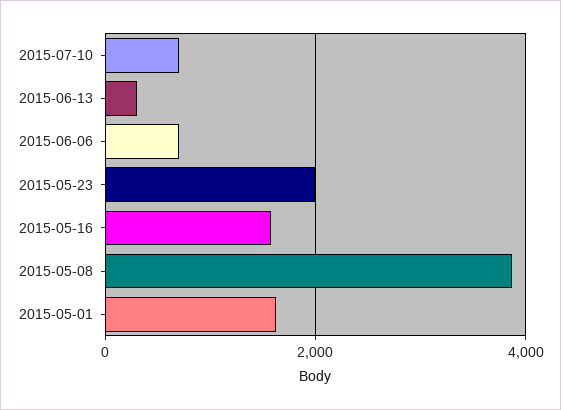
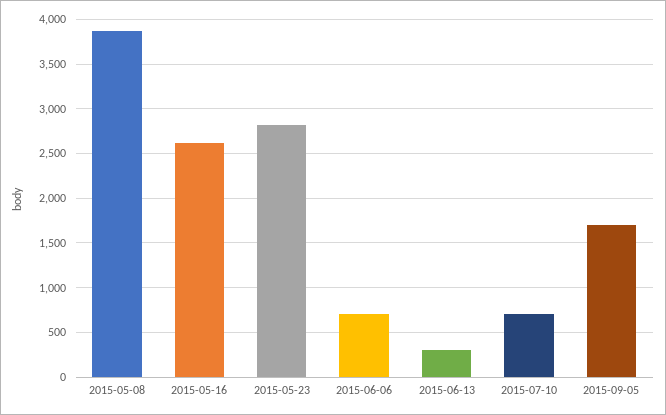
2015-05-23: 2000 -> 2800
2015-05-16: 1600 -> 2600
2015-05-01: 1600 -> none
2015-09-05: none -> 1700

